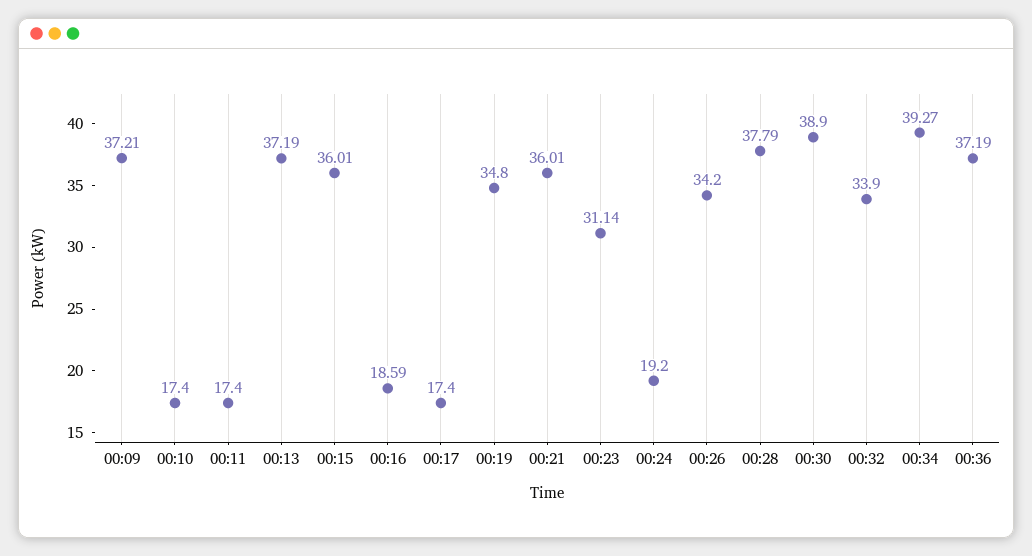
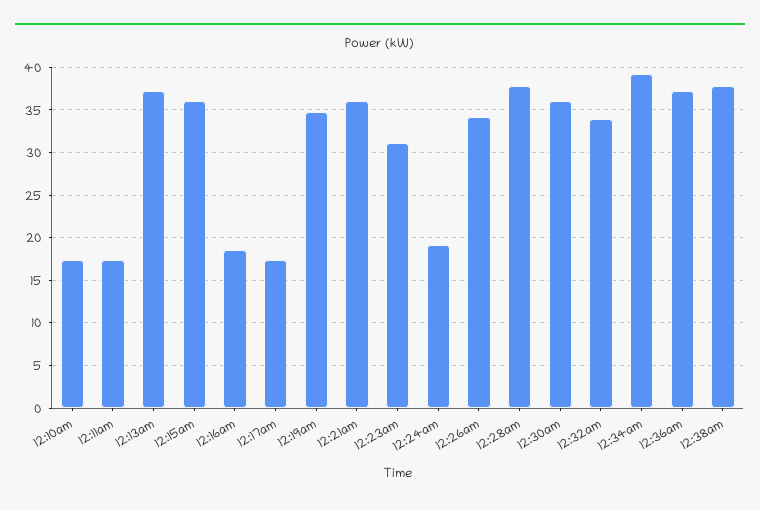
00:09: 37.21 -> none
00:30: 38.9 -> 36
12:38am: none -> 38

